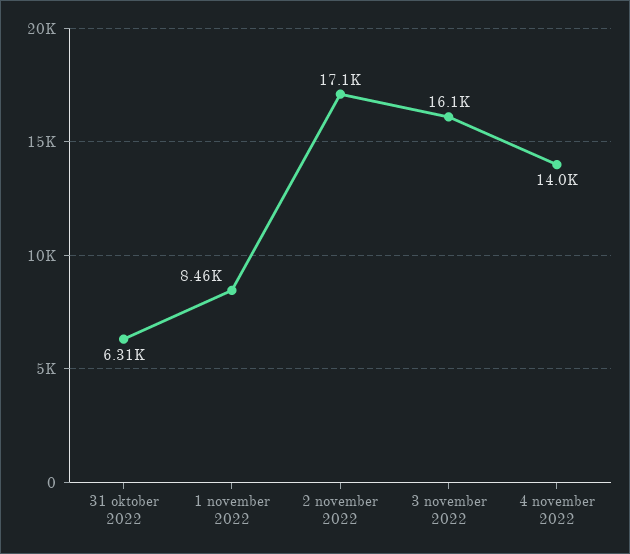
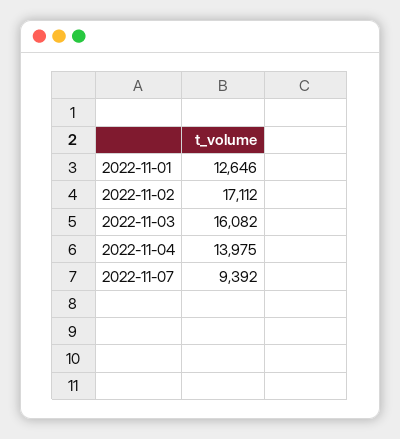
31 oktober 2022: 6310 -> none
1 november 2022: 8460 -> 12646
2022-11-07: none -> 9392

